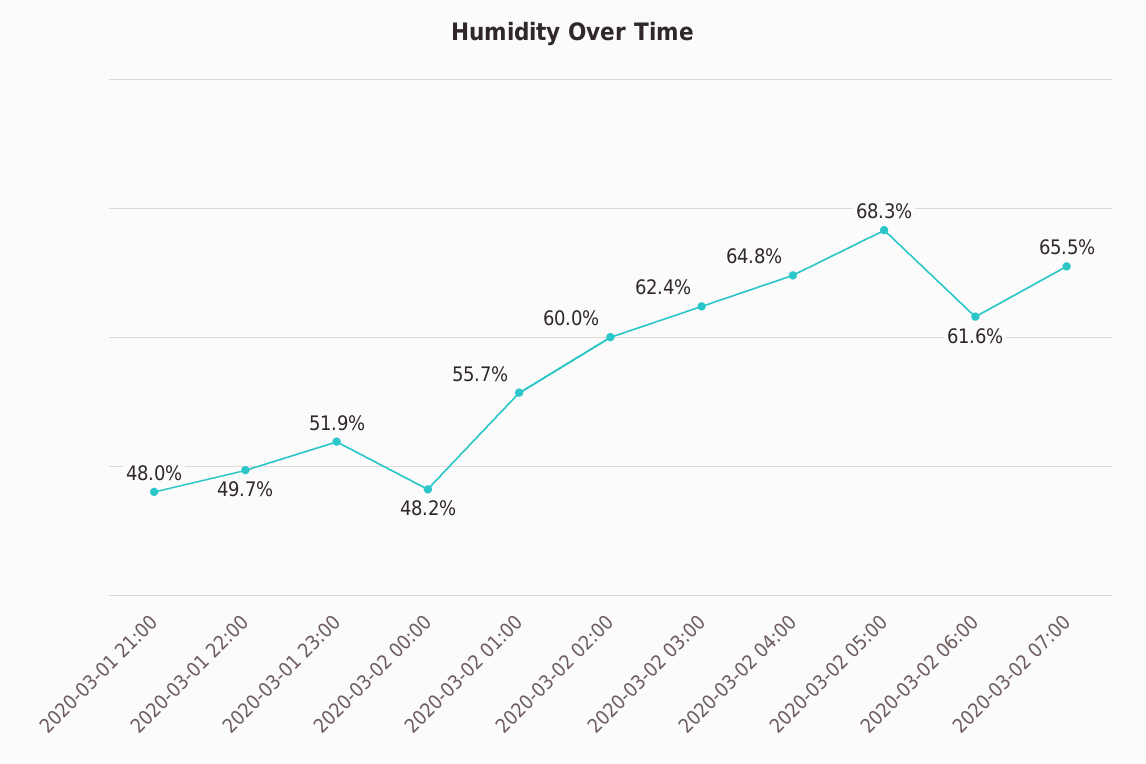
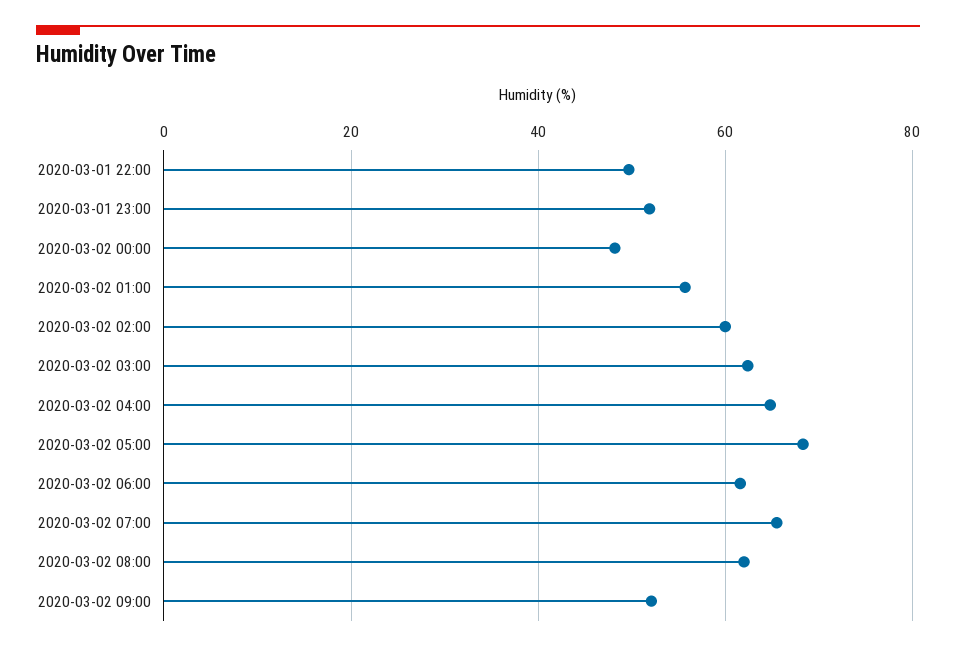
2020-03-01 21:00: 48 -> none
2020-03-02 08:00: none -> 62
2020-03-02 09:00: none -> 52

